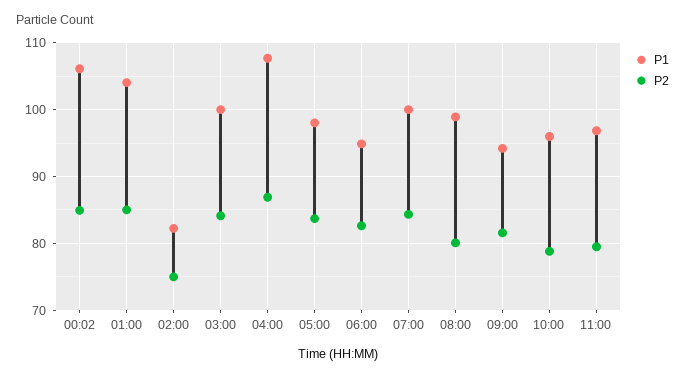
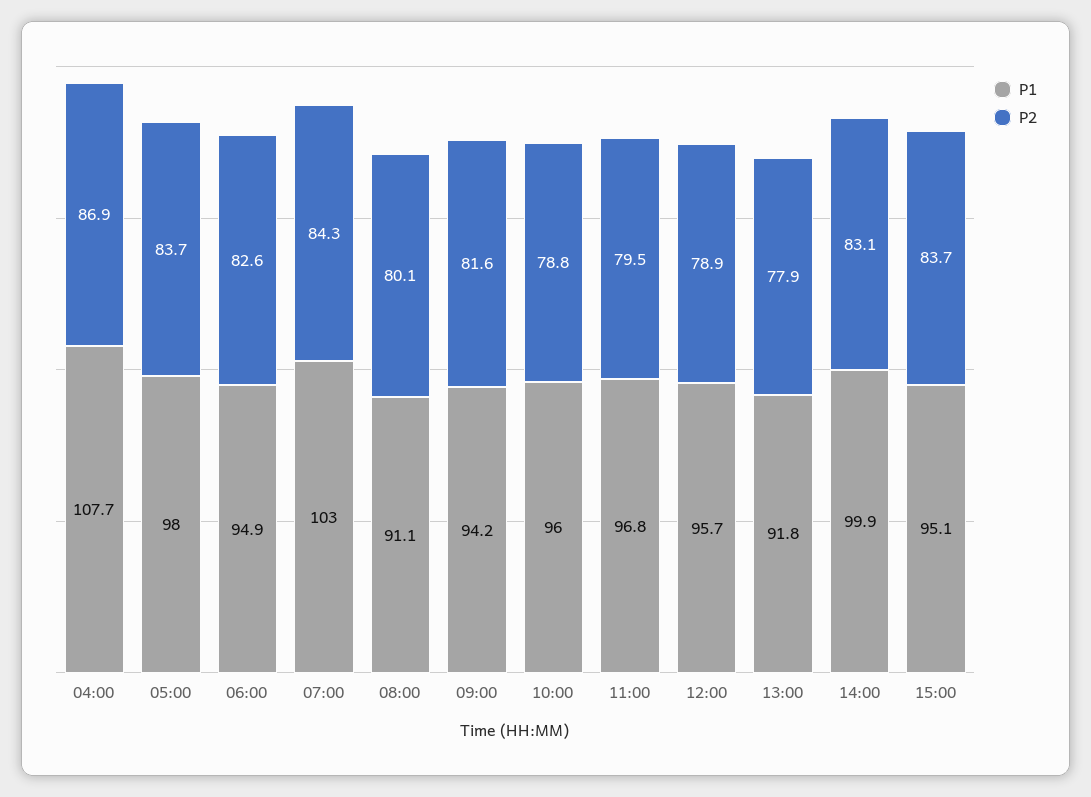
P1, 00:02: 106 -> none
P2, 00:02: 85 -> none
P1, 01:00: 104 -> none
P2, 01:00: 85 -> none
P1, 02:00: 82 -> none
P2, 02:00: 75 -> none
P1, 03:00: 100 -> none
P2, 03:00: 84 -> none
P1, 07:00: 100 -> 103
P1, 08:00: 99 -> 91.1
P1, 12:00: none -> 95.7
P2, 12:00: none -> 78.9
P1, 13:00: none -> 91.8
P2, 13:00: none -> 77.9
P1, 14:00: none -> 99.9
P2, 14:00: none -> 83.1
P1, 15:00: none -> 95.1
P2, 15:00: none -> 83.7

